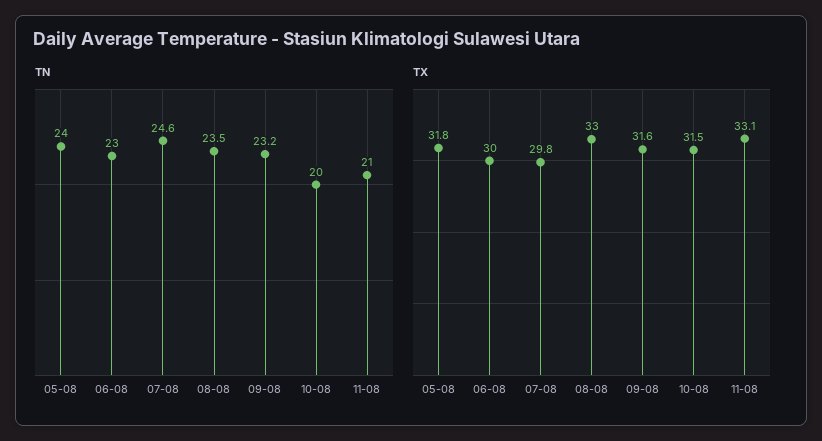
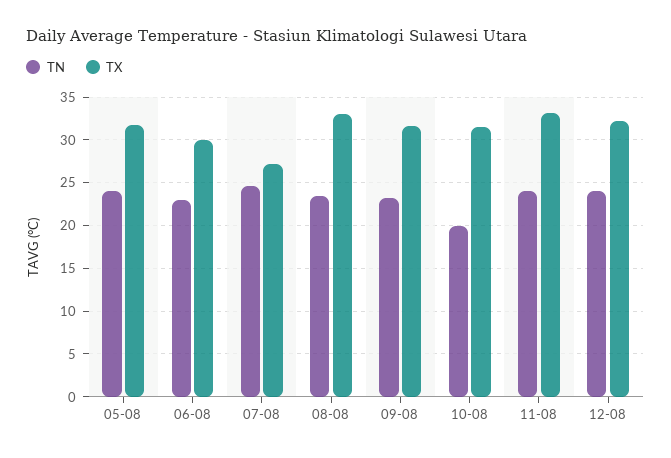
TN, 11-08: 21 -> 24
TX, 07-08: 29.8 -> 27
TN, 12-08: none -> 24
TX, 12-08: none -> 32

